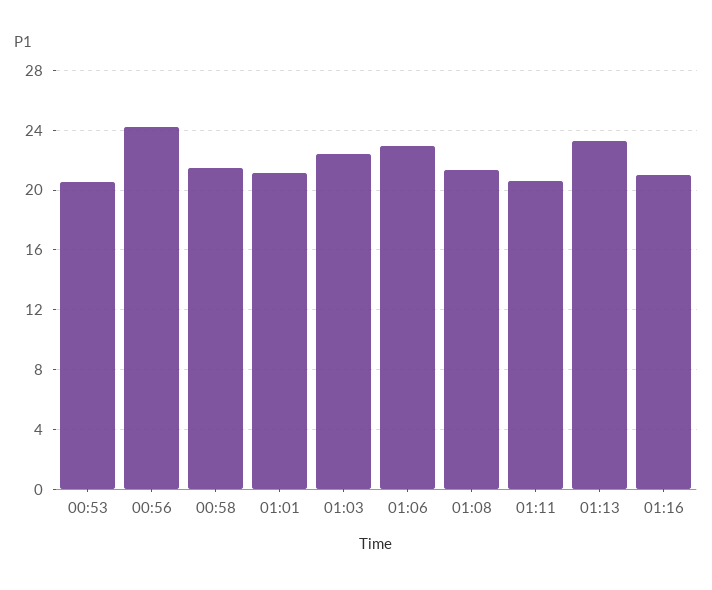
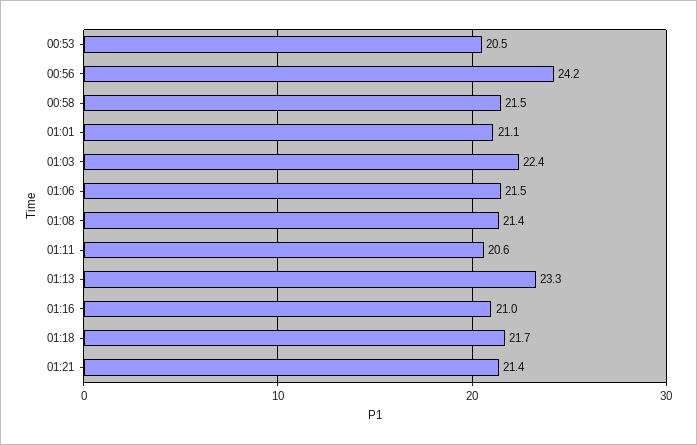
01:06: 23 -> 21.5
01:18: none -> 21.7
01:21: none -> 21.4

